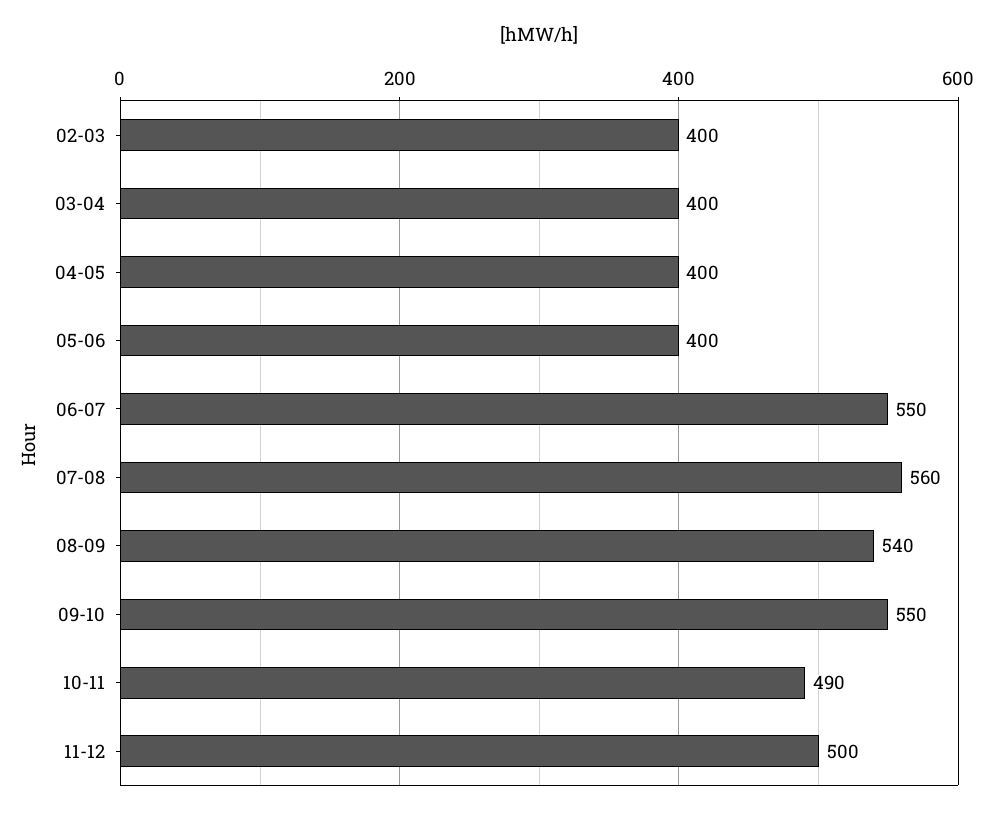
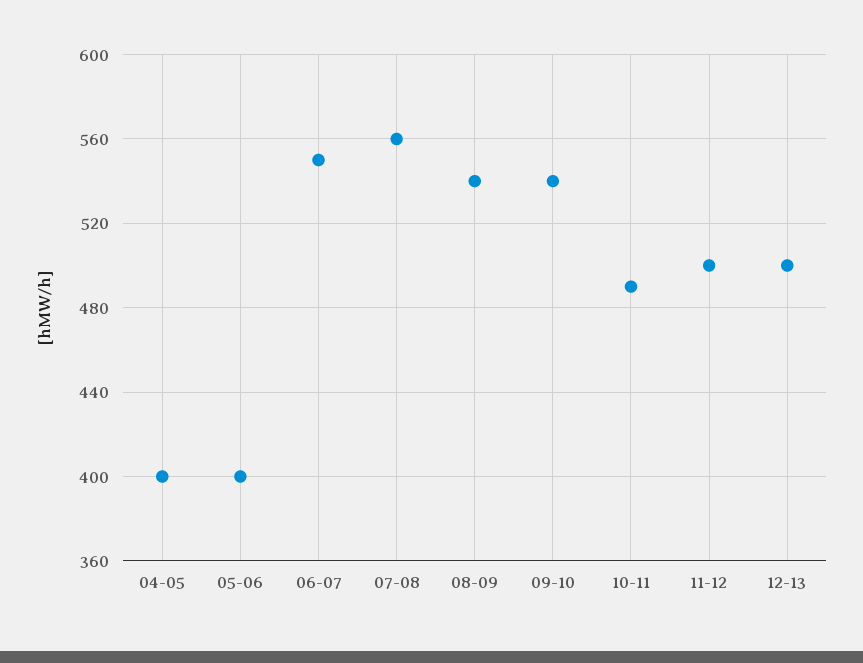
02-03: 400 -> none
03-04: 400 -> none
09-10: 550 -> 540
12-13: none -> 500

